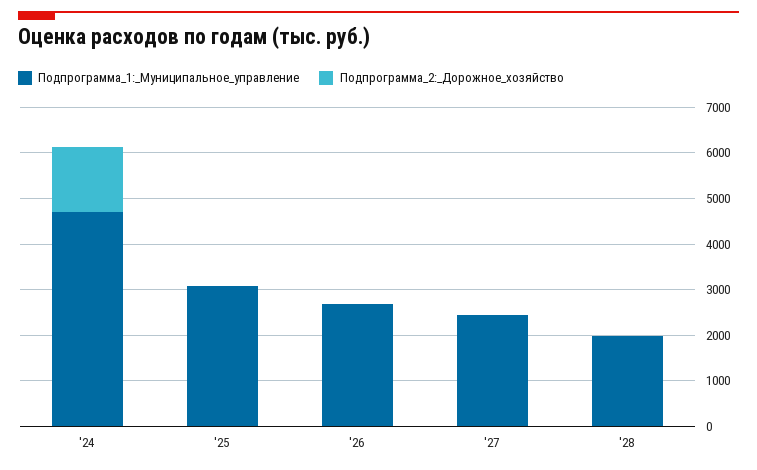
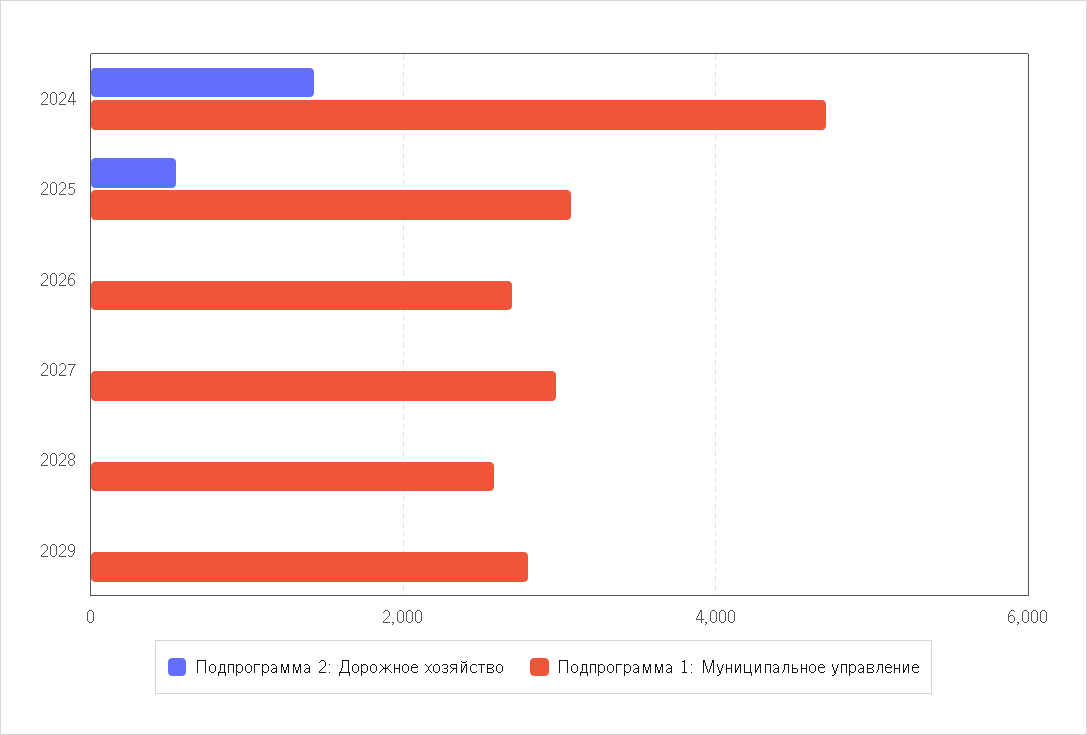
Подпрограмма_2:_Дорожное_хозяйство, '25: 0 -> 600
Подпрограмма_1:_Муниципальное_управление, '27: 2400 -> 3000
Подпрограмма_1:_Муниципальное_управление, '28: 2000 -> 2600
Подпрограмма_2:_Дорожное_хозяйство, 2029: none -> 0
Подпрограмма_1:_Муниципальное_управление, 2029: none -> 2800

